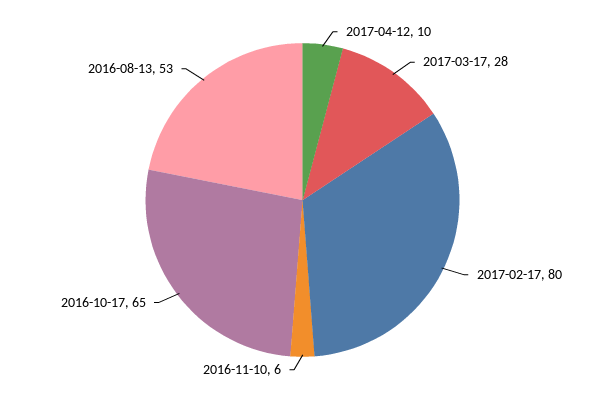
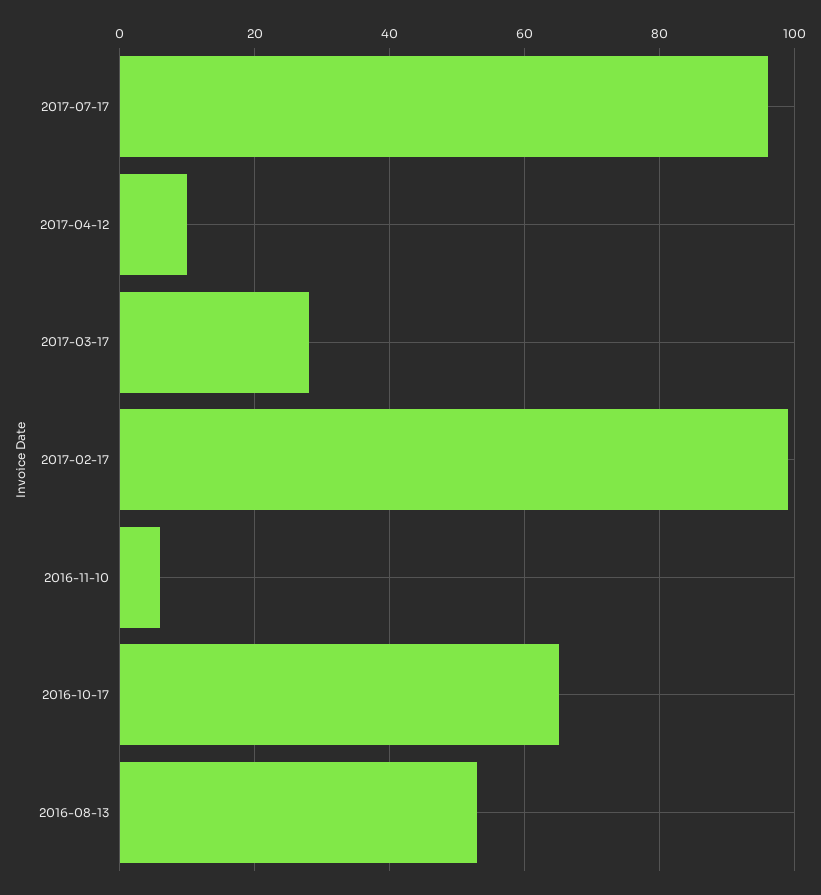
2017-02-17: 80 -> 100
2017-07-17: none -> 95

